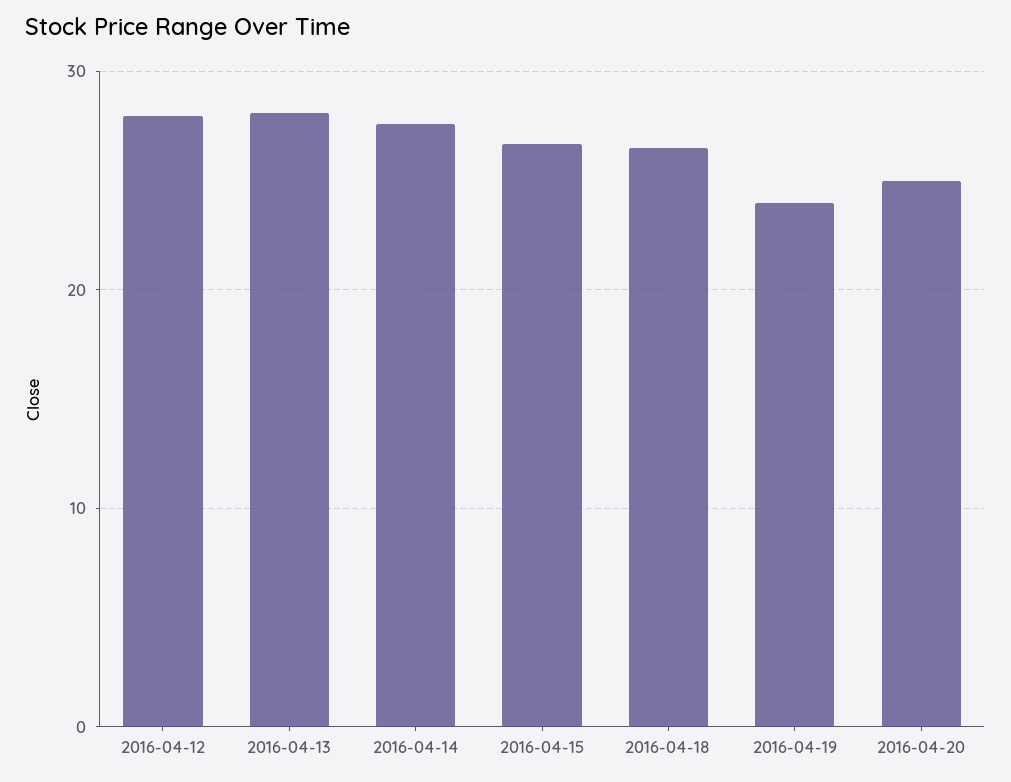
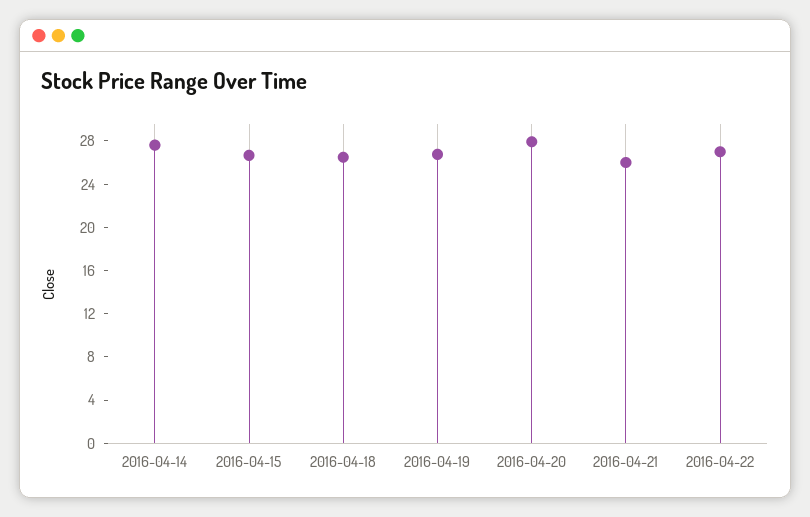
2016-04-12: 28 -> none
2016-04-13: 28 -> none
2016-04-19: 24 -> 27
2016-04-20: 25 -> 28
2016-04-21: none -> 26
2016-04-22: none -> 27

